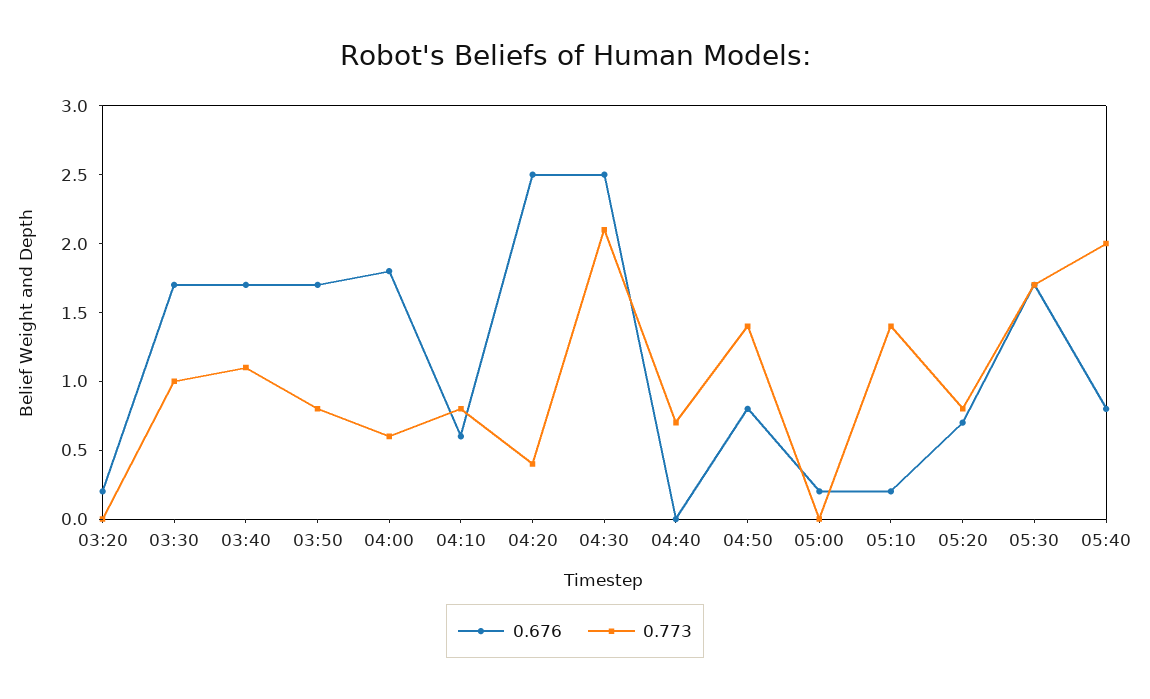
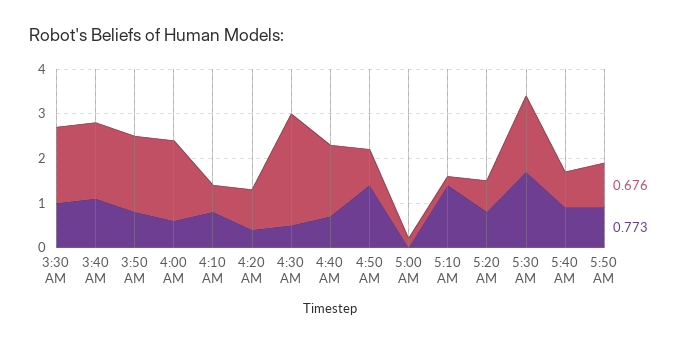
0.676, 03:20: 0.2 -> none
0.773, 03:20: 0 -> none
0.676, 04:20: 2.5 -> 1
0.773, 04:30: 2.1 -> 0.5
0.676, 04:40: 0 -> 1.5
0.773, 05:40: 2 -> 1
0.676, 5:50 AM: none -> 1
0.773, 5:50 AM: none -> 1

